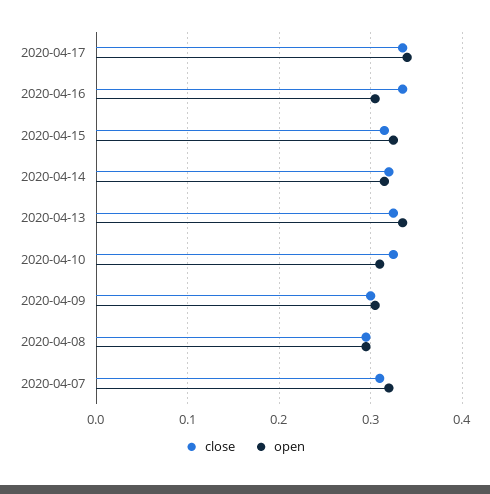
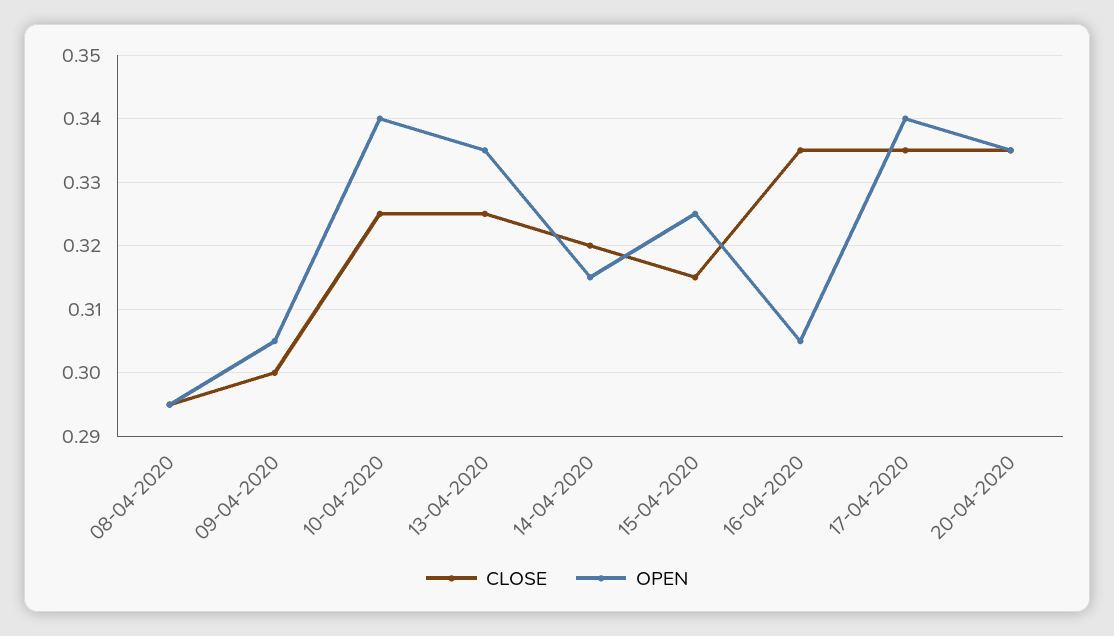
open, 2020-04-10: 0.31 -> 0.34
close, 2020-04-07: 0.31 -> none
open, 2020-04-07: 0.32 -> none
close, 20-04-2020: none -> 0.335
open, 20-04-2020: none -> 0.335

